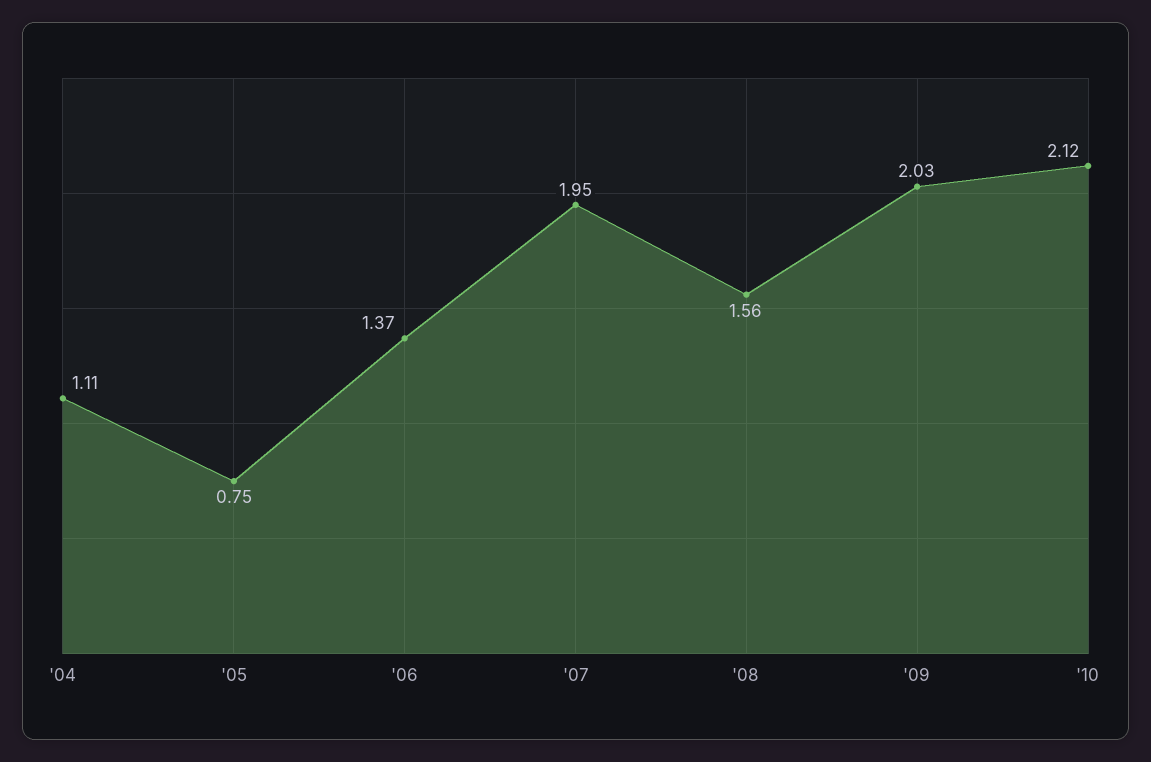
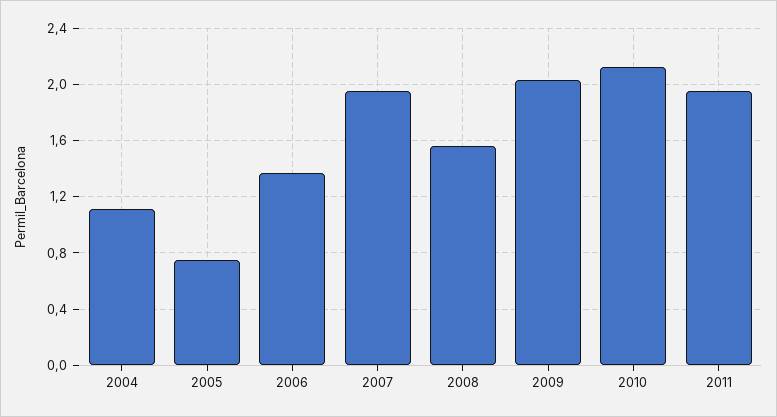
2011: none -> 1.95

